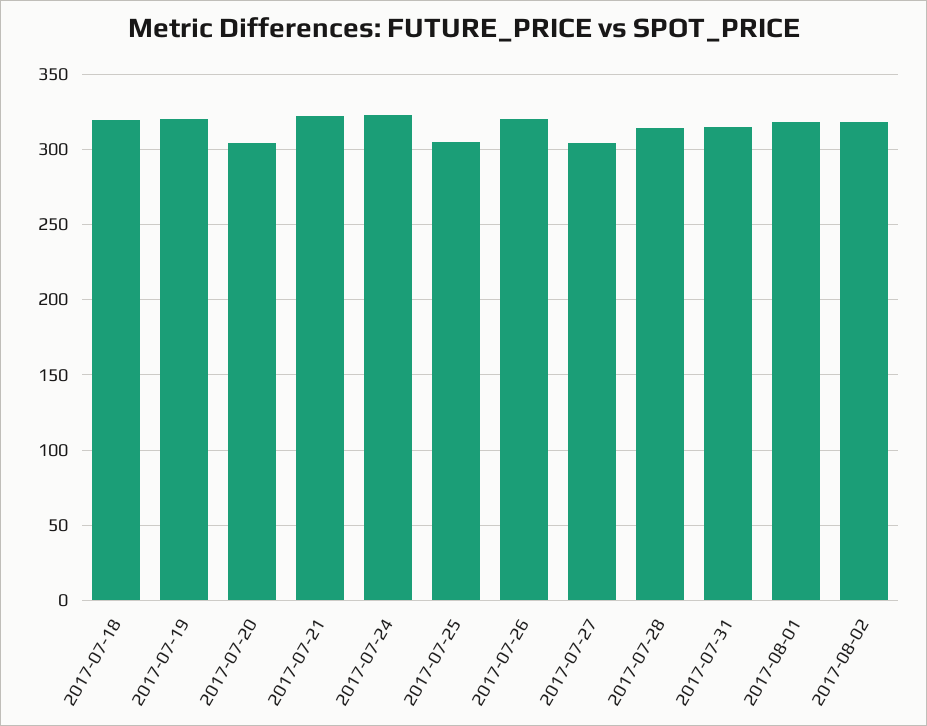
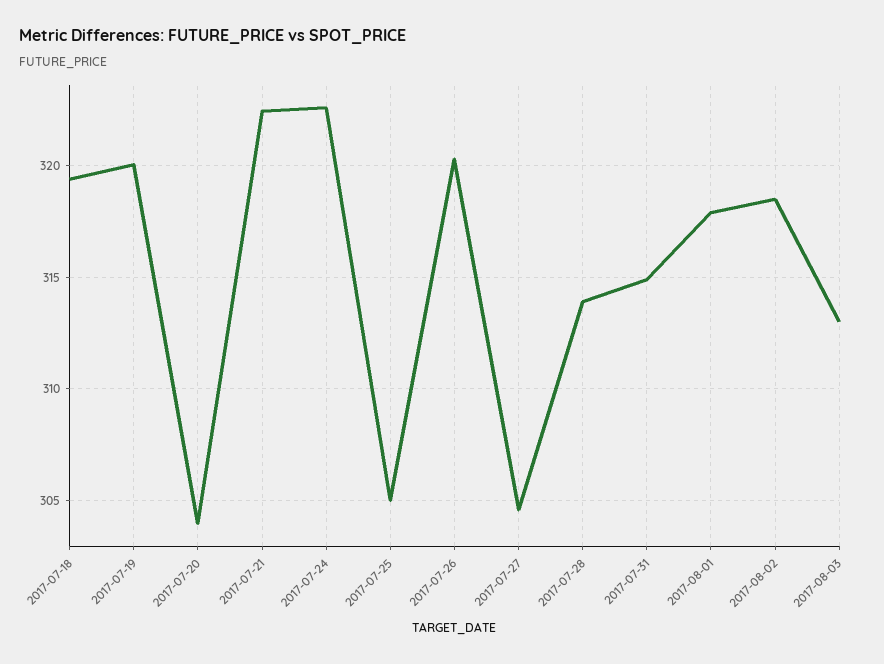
2017-08-03: none -> 313

